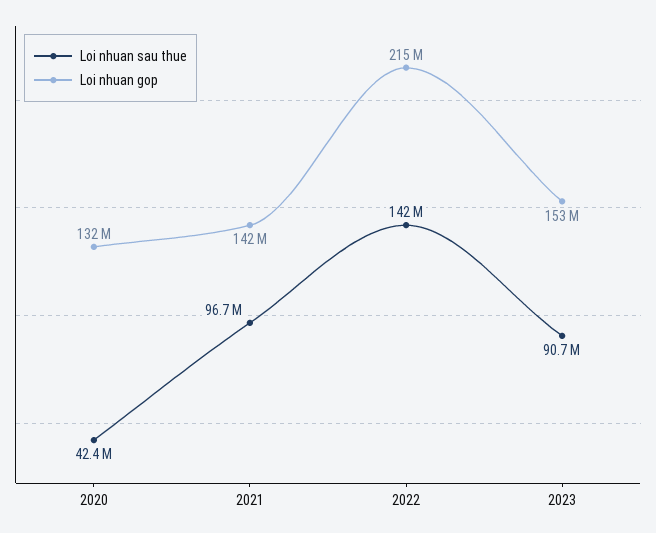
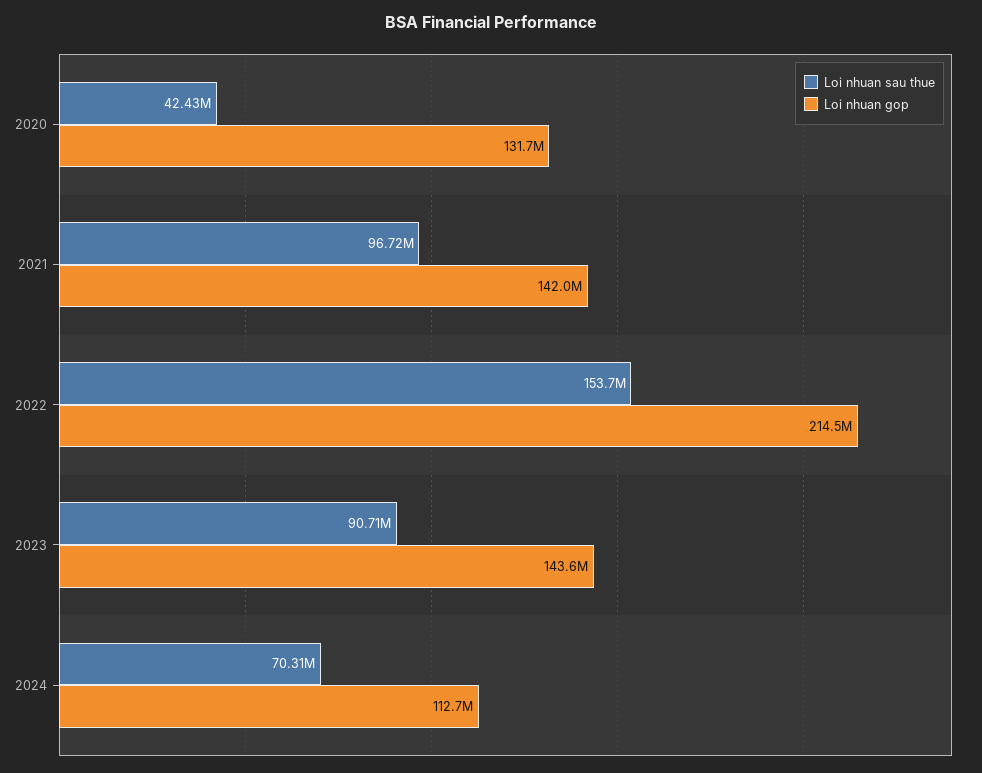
Loi nhuan sau thue, 2022: 142000000 -> 153700000
Loi nhuan gop, 2023: 153000000 -> 143600000
Loi nhuan sau thue, 2024: none -> 70310000
Loi nhuan gop, 2024: none -> 112700000

